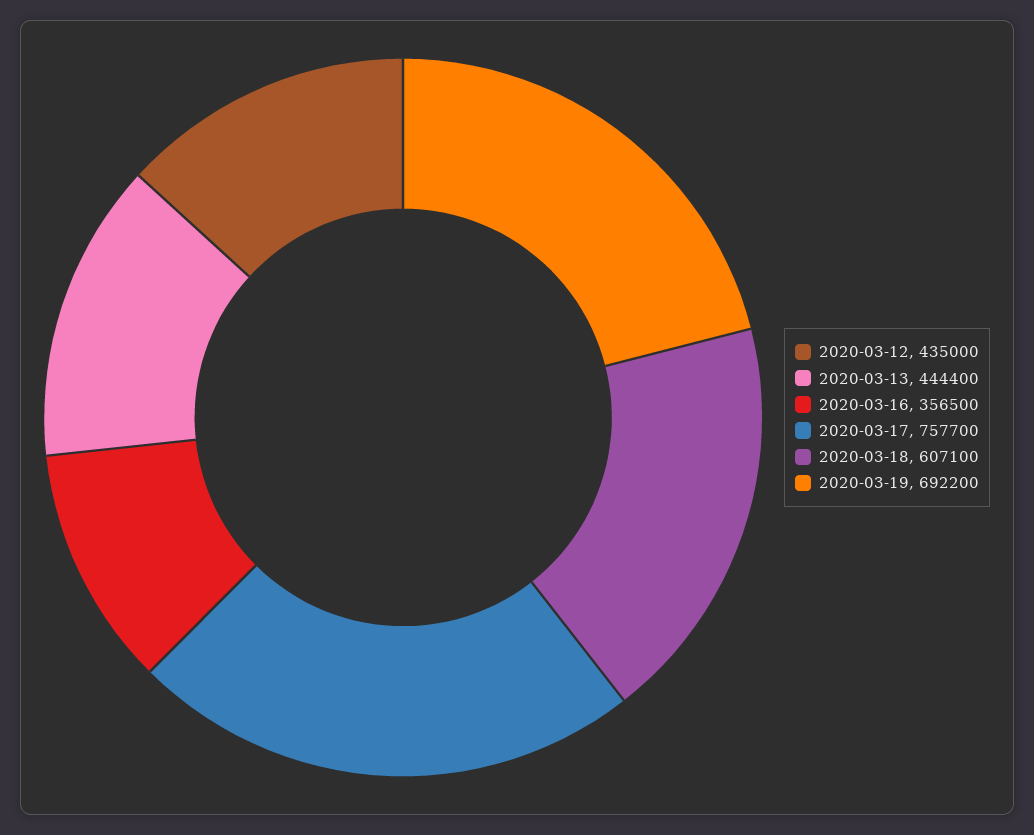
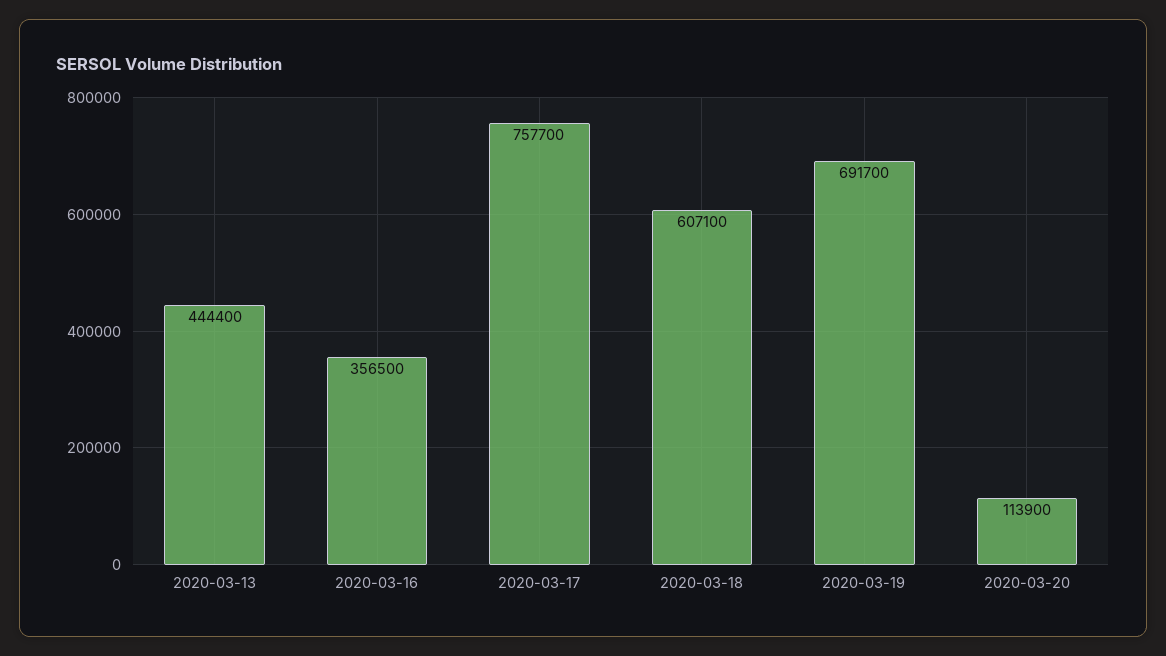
2020-03-12: 435000 -> none
2020-03-19: 692200 -> 691700
2020-03-20: none -> 113900

